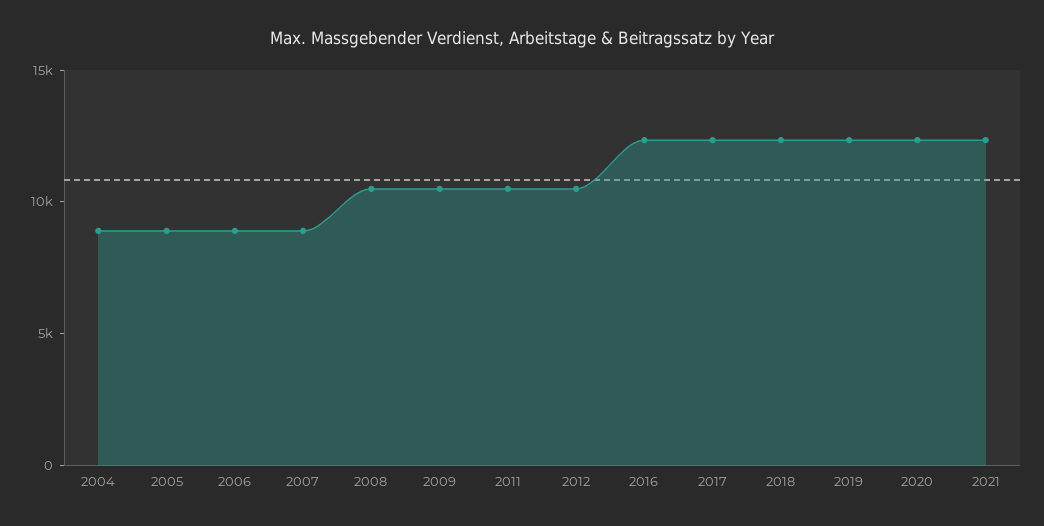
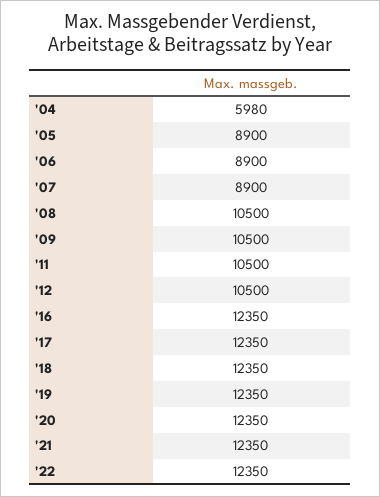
2004: 9000 -> 5980
'22: none -> 12350

